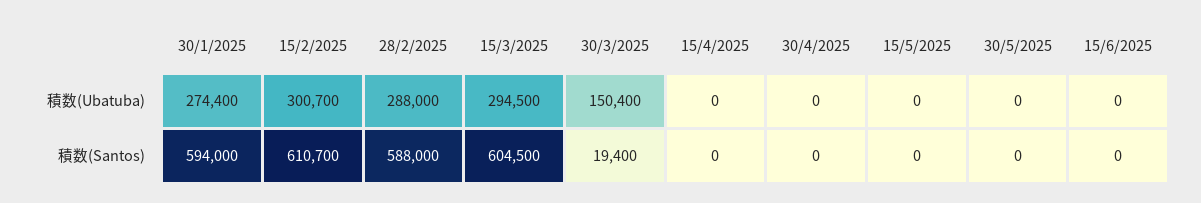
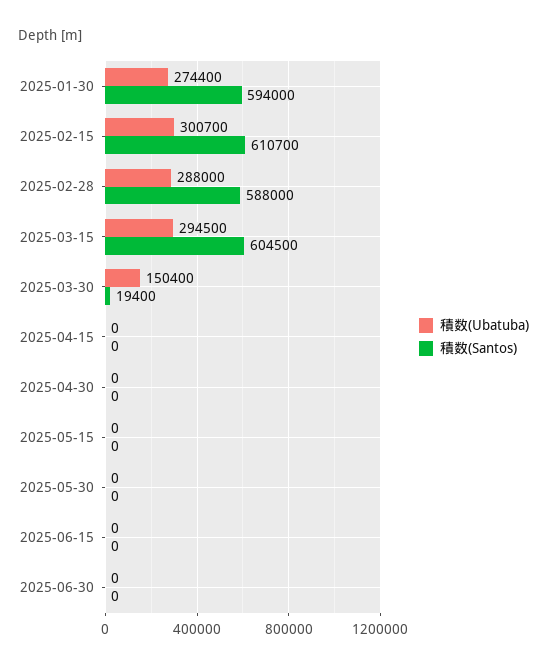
積数(Ubatuba), 2025-06-30: none -> 0
積数(Santos), 2025-06-30: none -> 0

